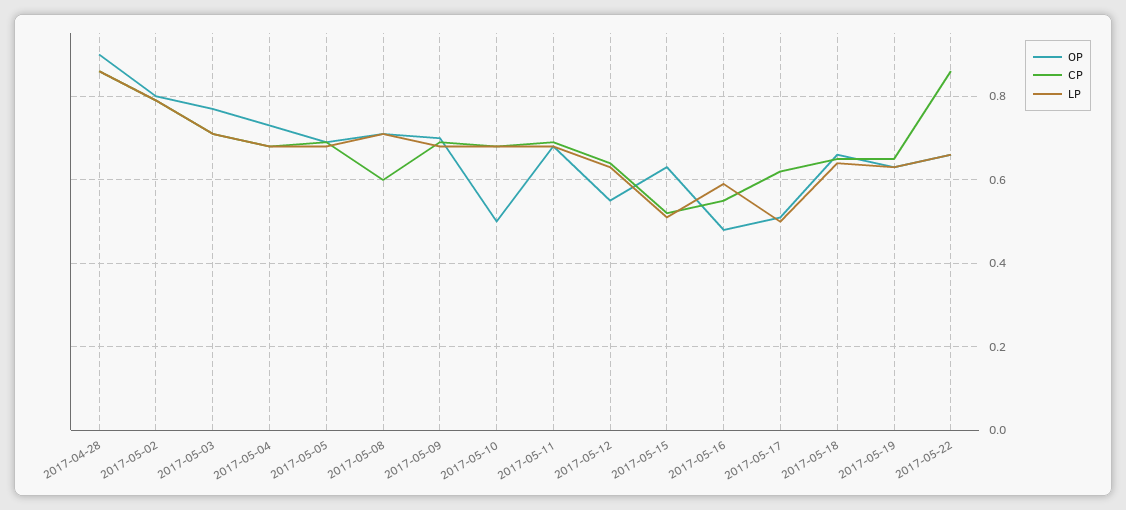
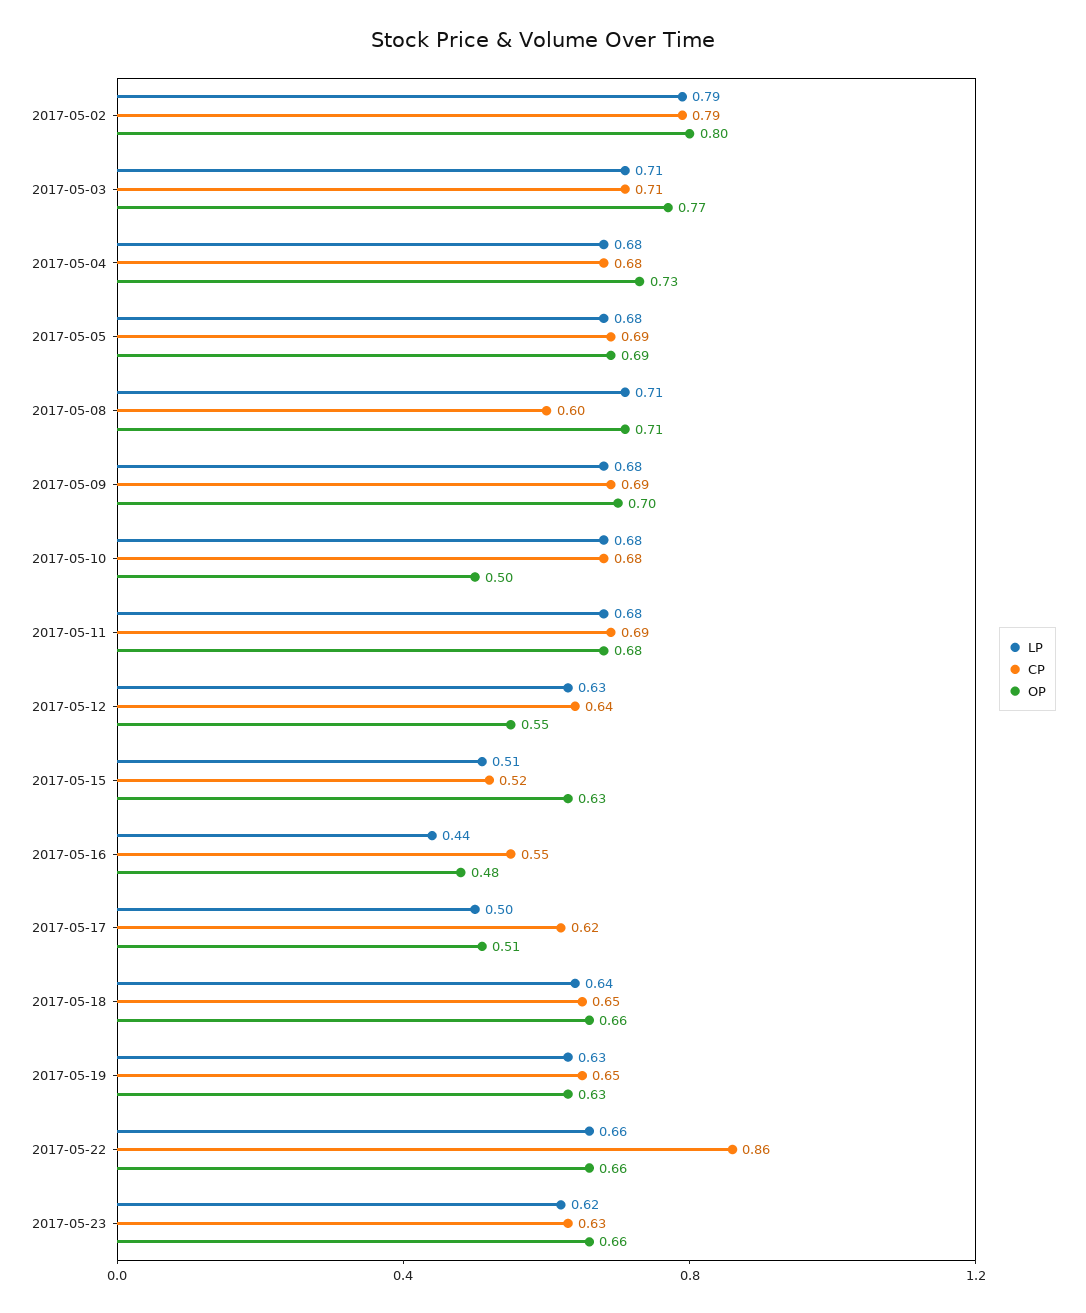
OP, 2017-04-28: 0.9 -> none
CP, 2017-04-28: 0.85 -> none
LP, 2017-04-28: 0.85 -> none
LP, 2017-05-16: 0.6 -> 0.44
LP, 2017-05-23: none -> 0.62
CP, 2017-05-23: none -> 0.63
OP, 2017-05-23: none -> 0.66

